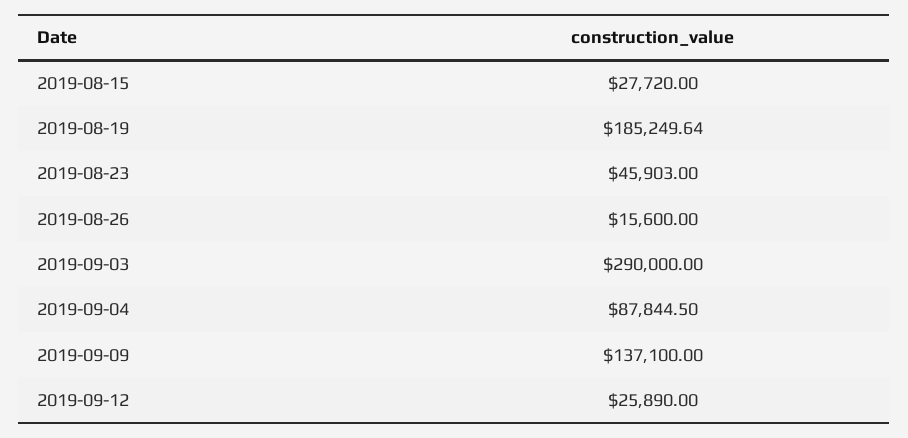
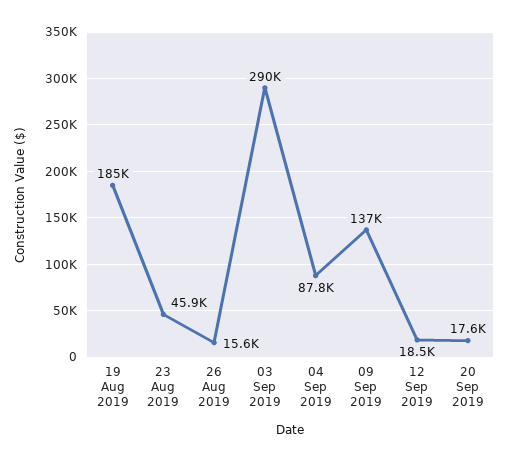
2019-08-15: 27720 -> none
2019-09-12: 25890 -> 18500
20 Sep 2019: none -> 17600

